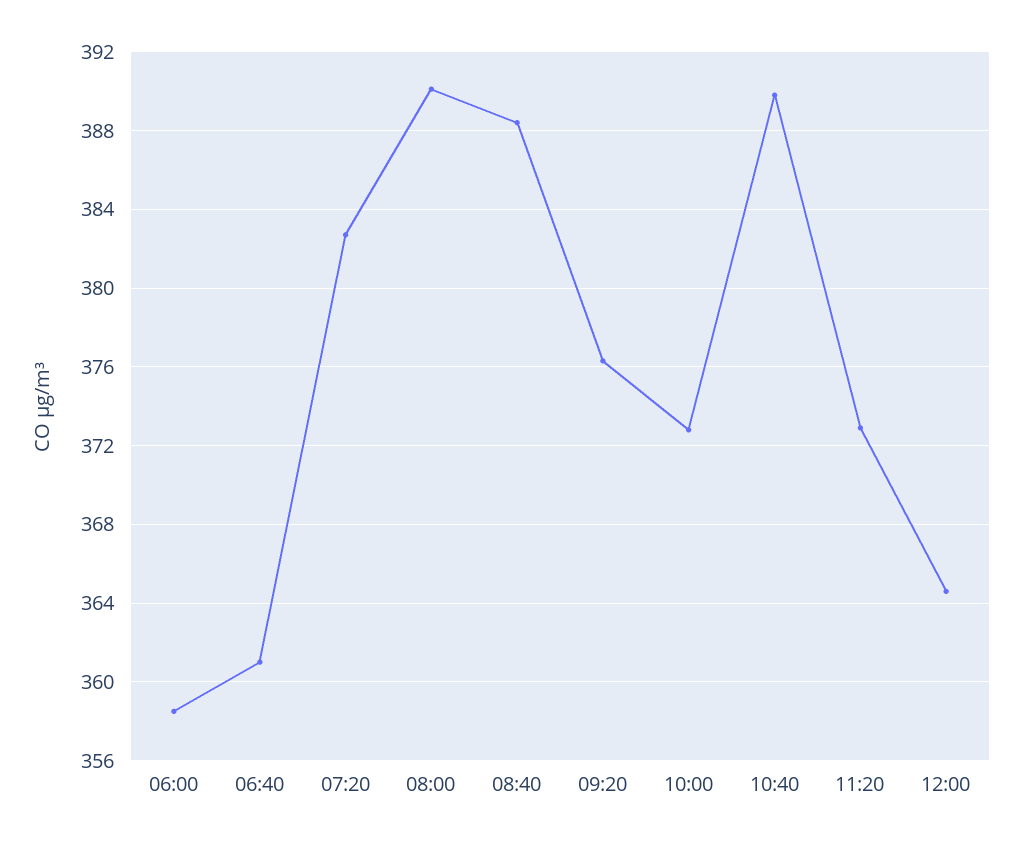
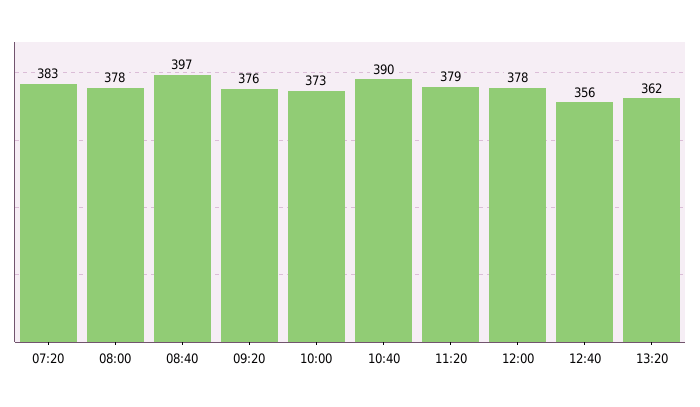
06:00: 358.5 -> none
06:40: 361 -> none
08:00: 390 -> 378
08:40: 388.5 -> 397
11:20: 373 -> 379
12:00: 364.5 -> 378
12:40: none -> 356
13:20: none -> 362

